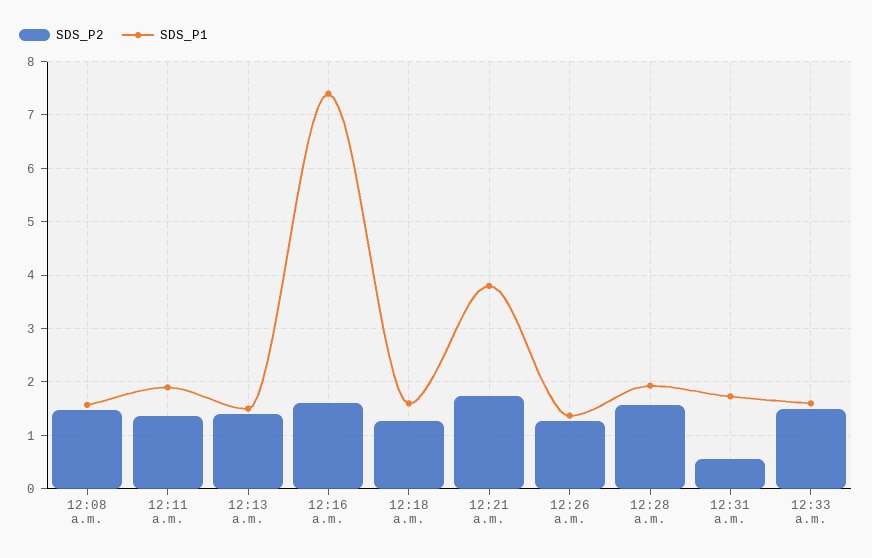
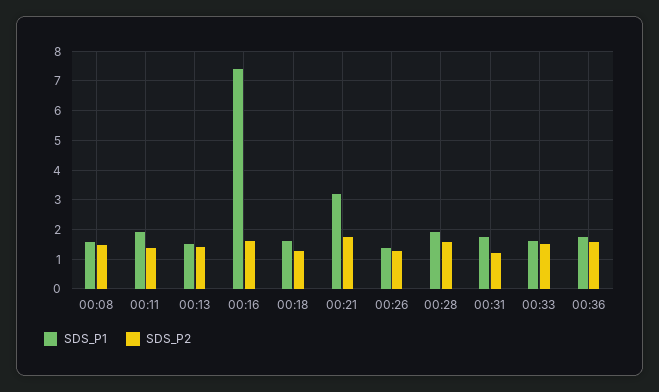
SDS_P1, 12:21 a.m.: 3.8 -> 3.25
SDS_P2, 12:31 a.m.: 0.6 -> 1.25
SDS_P1, 00:36: none -> 1.75
SDS_P2, 00:36: none -> 1.5

